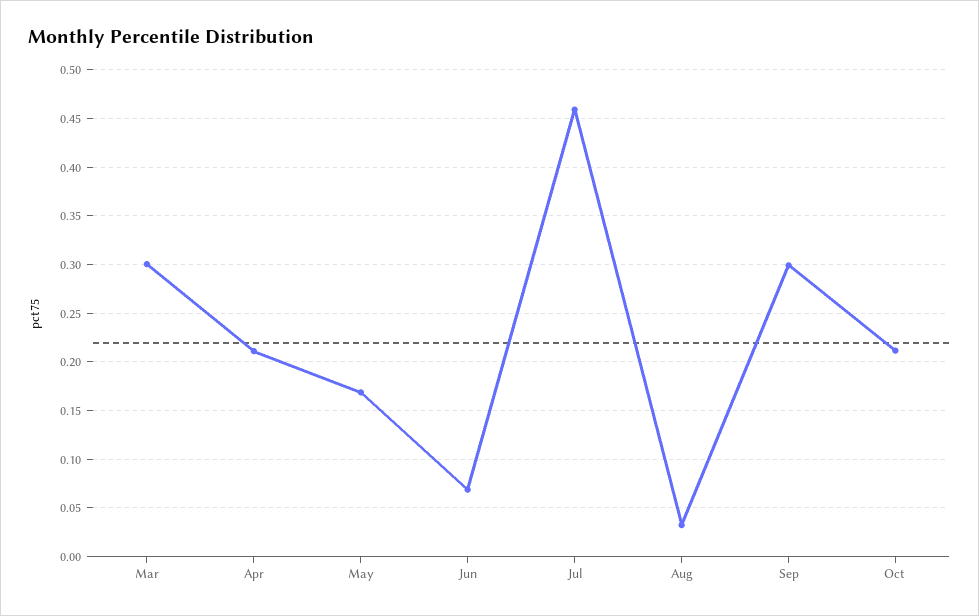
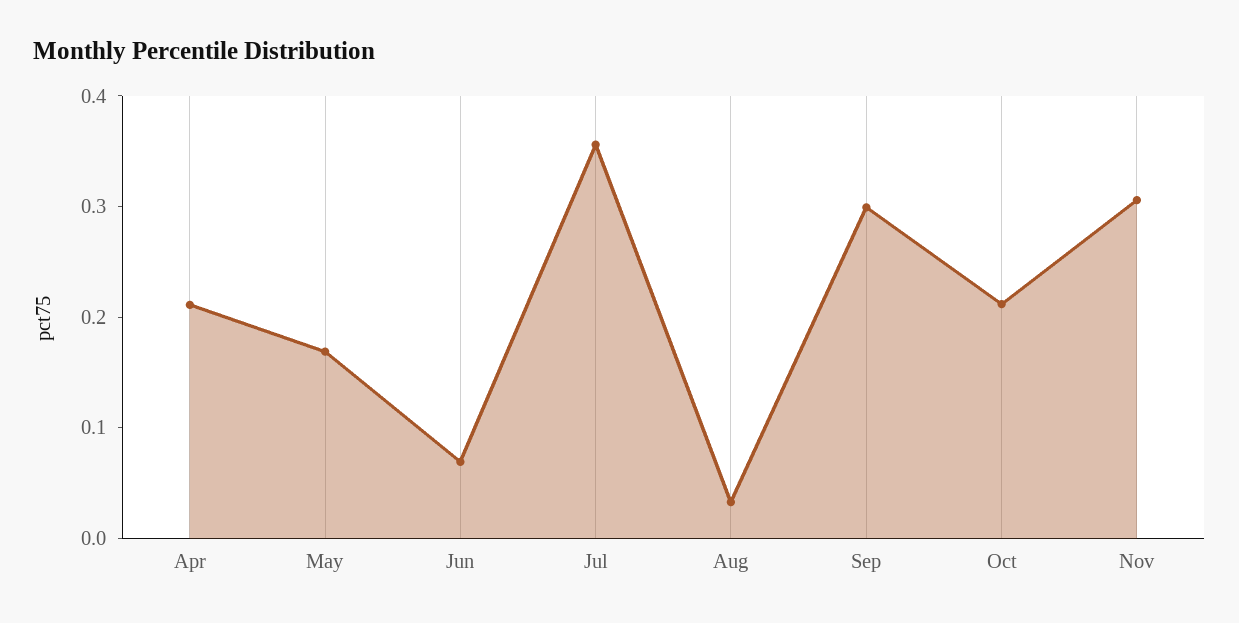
Mar: 0.3 -> none
Jul: 0.46 -> 0.36
Nov: none -> 0.3

